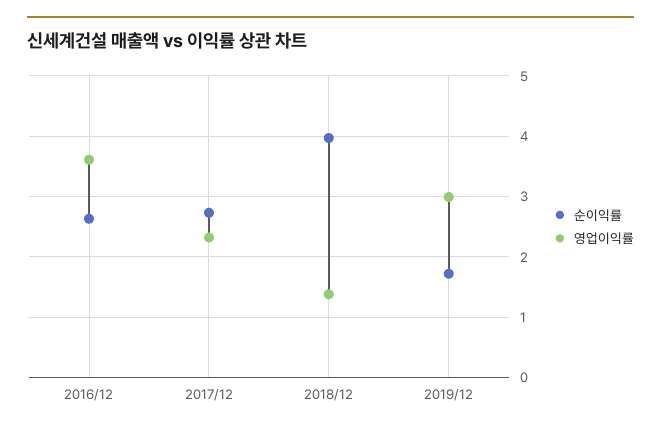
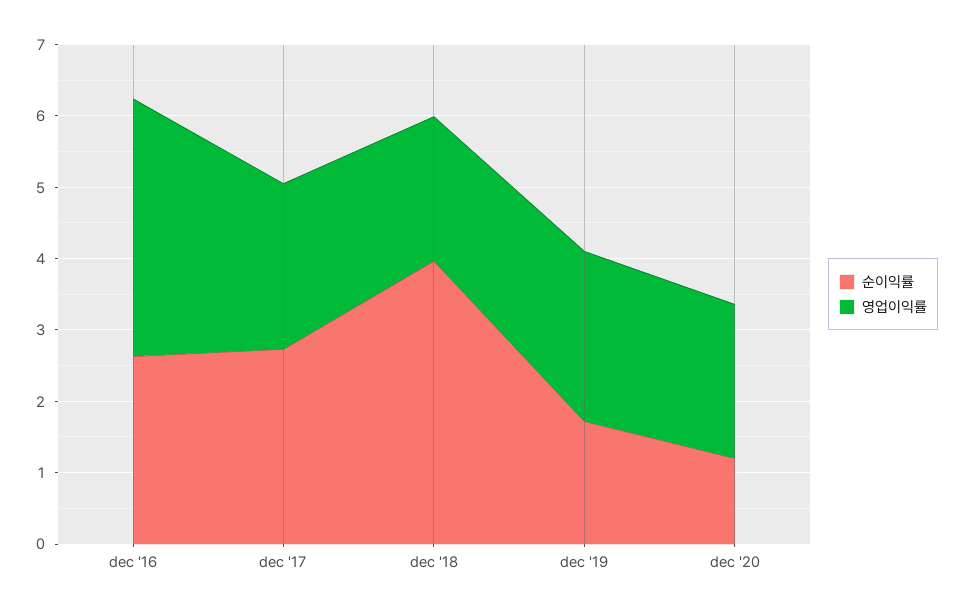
영업이익률, 2018/12: 1.4 -> 2
영업이익률, 2019/12: 3 -> 2.4
순이익률, dec '20: none -> 1.2
영업이익률, dec '20: none -> 2.2

